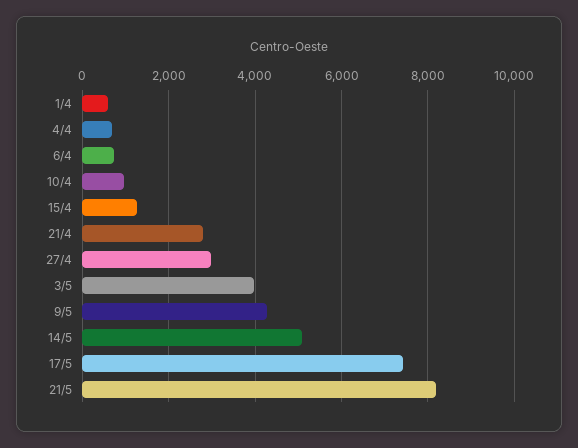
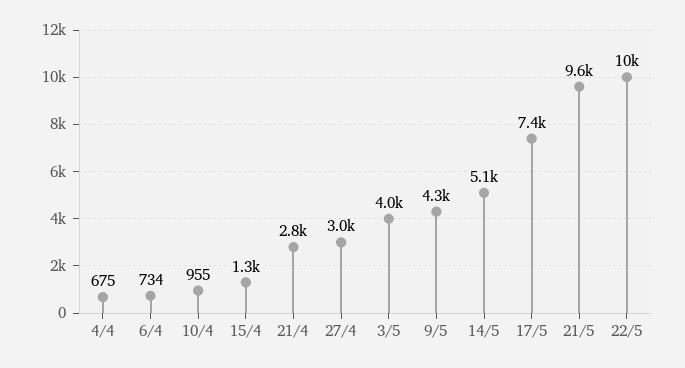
1/4: 600 -> none
21/5: 8200 -> 9600
22/5: none -> 10000

